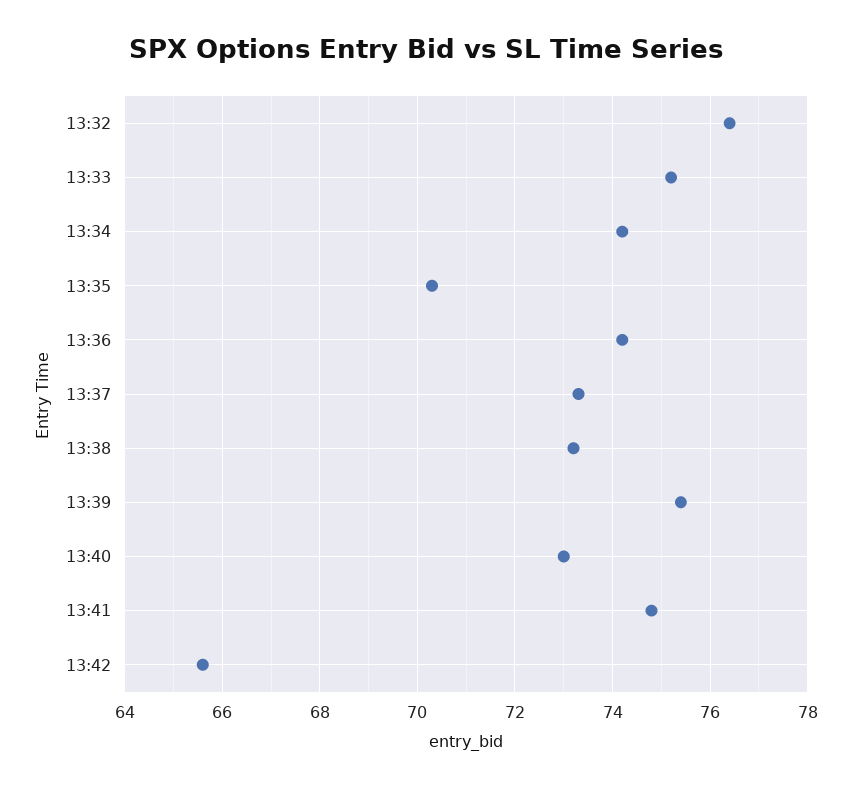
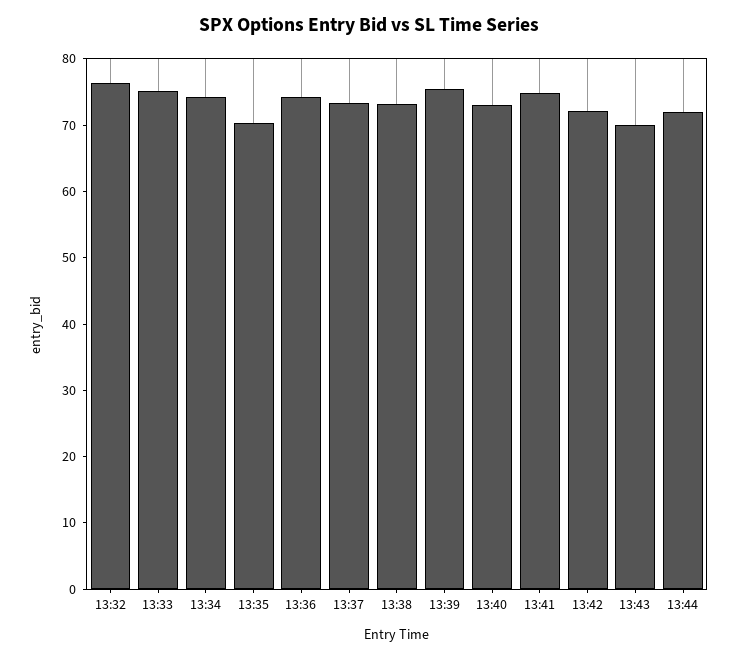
13:42: 65.5 -> 72
13:43: none -> 70
13:44: none -> 72

